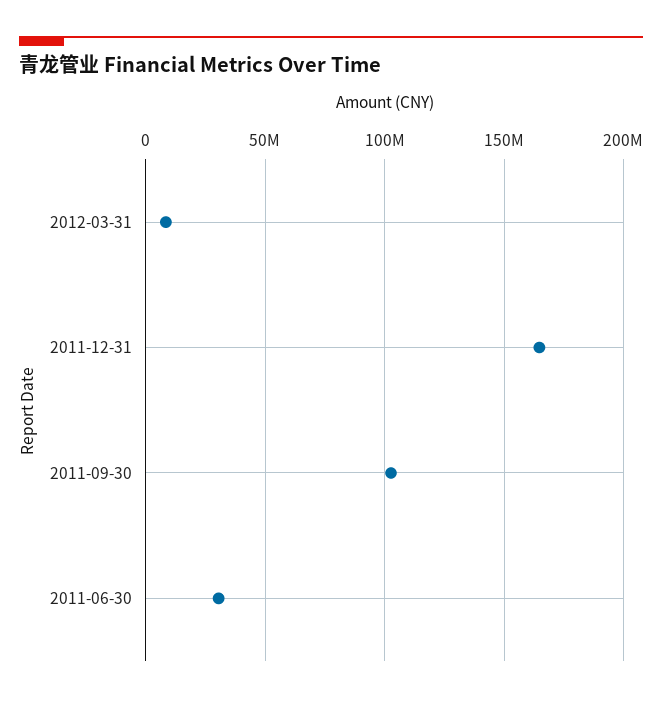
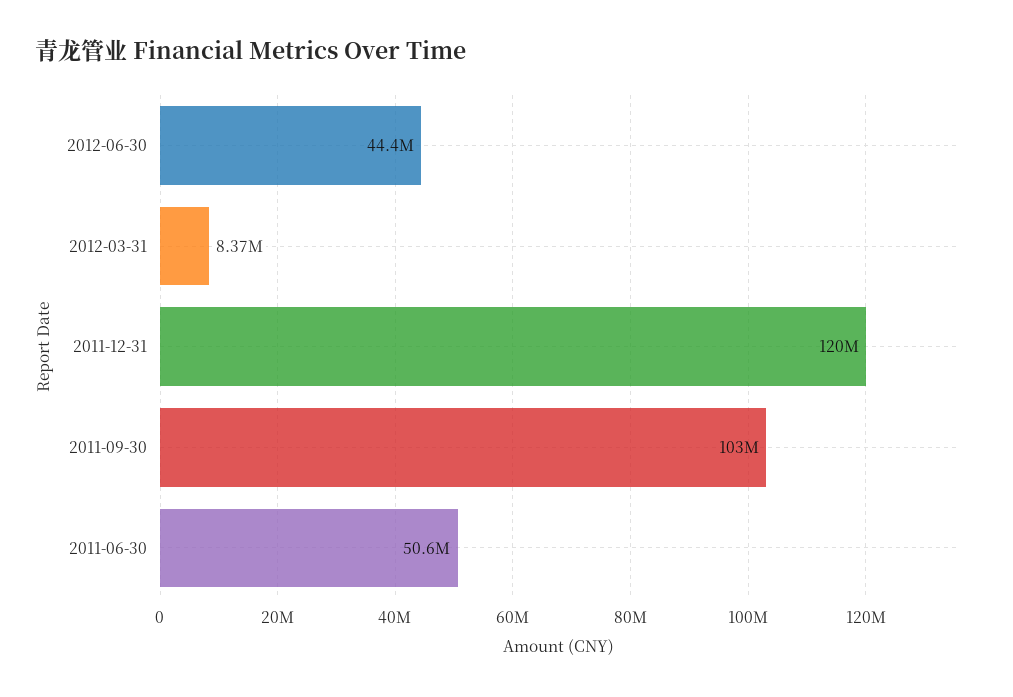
2011-12-31: 165000000 -> 120000000
2011-06-30: 30000000 -> 50600000
2012-06-30: none -> 44400000

